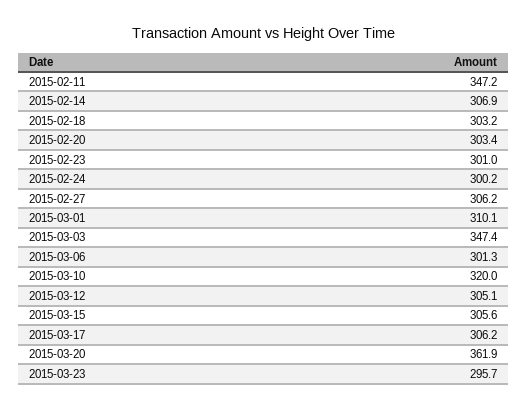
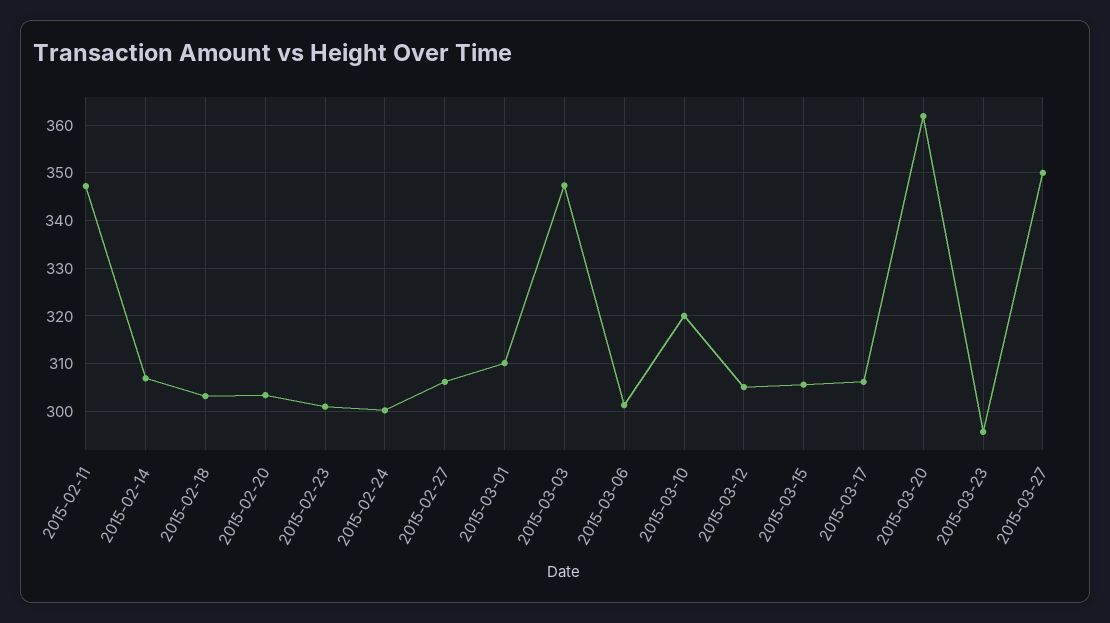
2015-03-27: none -> 350

